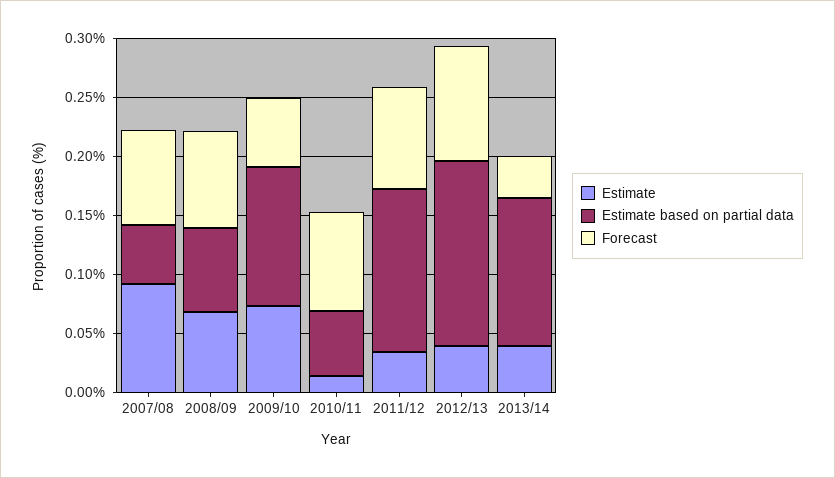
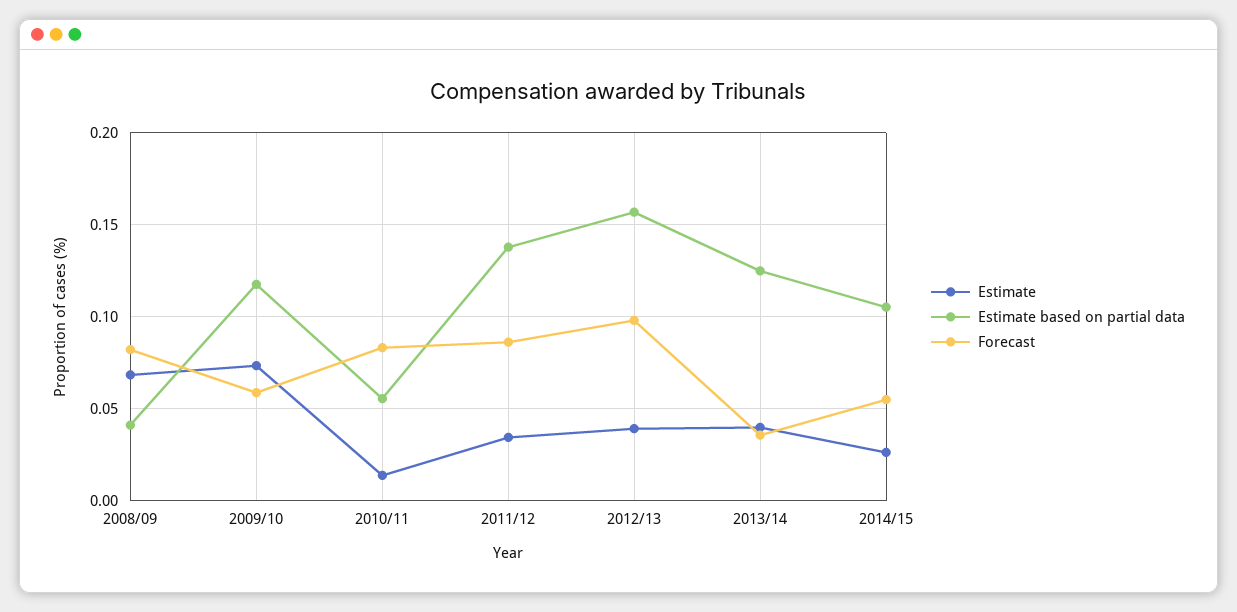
Estimate, 2007/08: 0.09 -> none
Estimate based on partial data, 2007/08: 0.05 -> none
Forecast, 2007/08: 0.08 -> none
Estimate based on partial data, 2008/09: 0.07 -> 0.04
Estimate, 2014/15: none -> 0.025
Estimate based on partial data, 2014/15: none -> 0.105
Forecast, 2014/15: none -> 0.055

